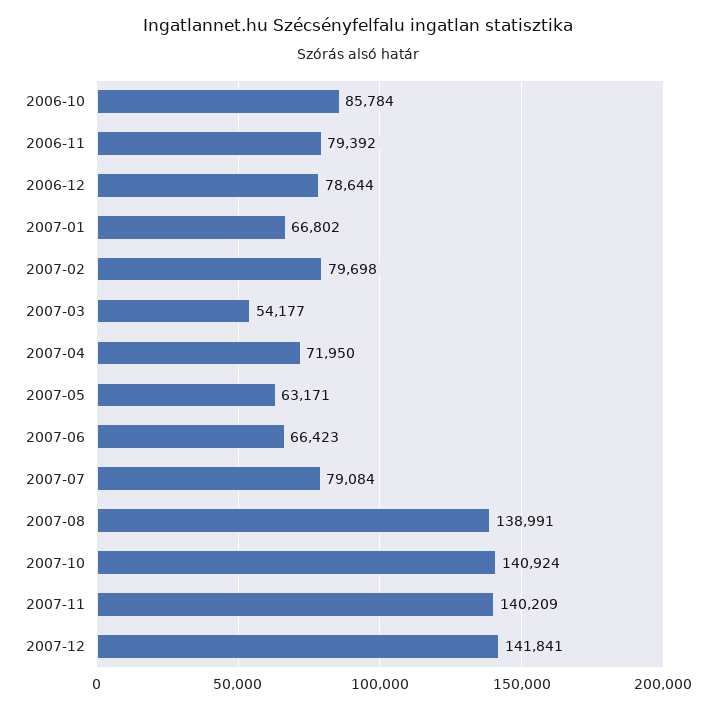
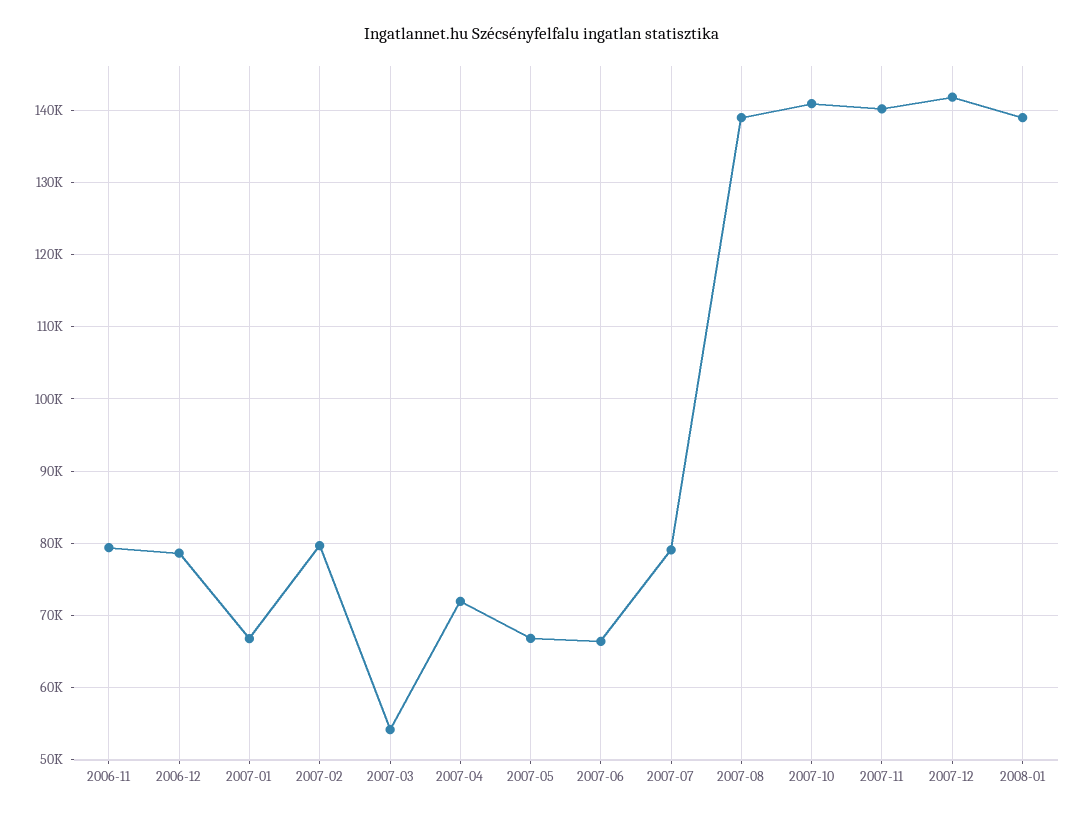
2006-10: 85784 -> none
2007-05: 63171 -> 67000
2008-01: none -> 139000

